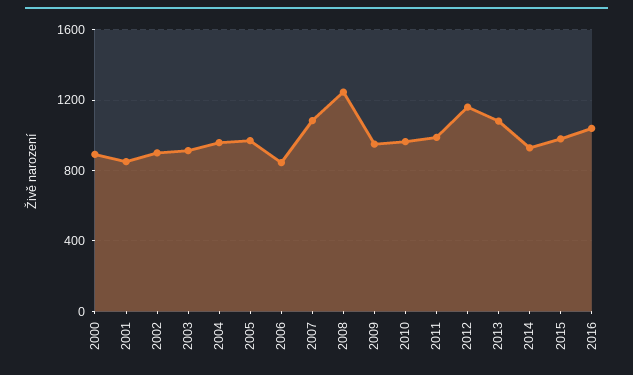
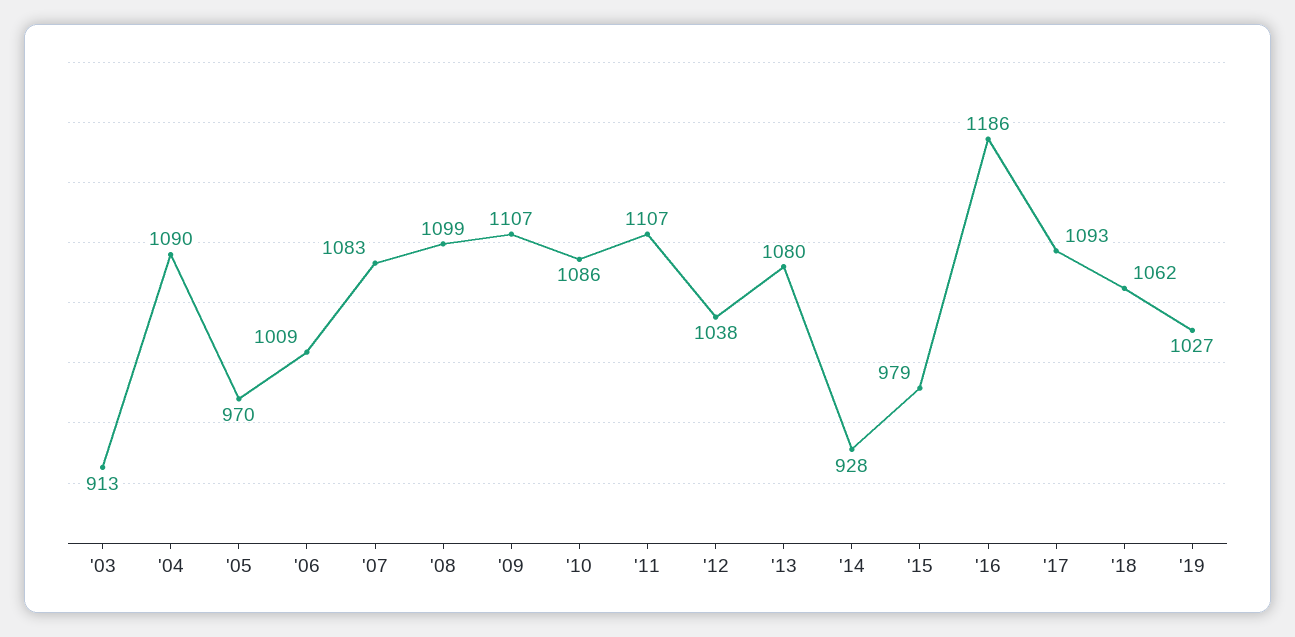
2000: 900 -> none
2001: 850 -> none
2002: 900 -> none
2004: 950 -> 1090
2006: 850 -> 1009
2008: 1250 -> 1099
2009: 950 -> 1107
2010: 950 -> 1086
2011: 1000 -> 1107
2012: 1150 -> 1038
2016: 1050 -> 1186
'17: none -> 1093
'18: none -> 1062
'19: none -> 1027

